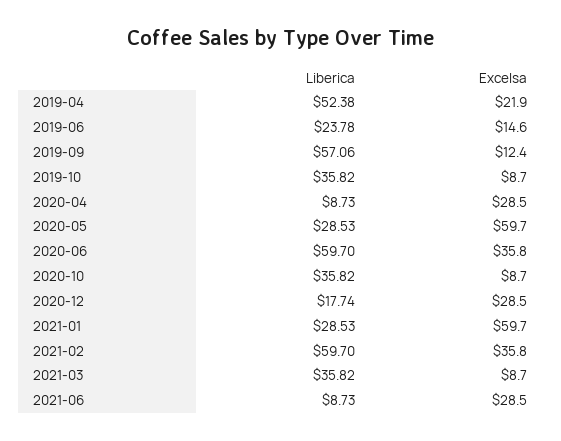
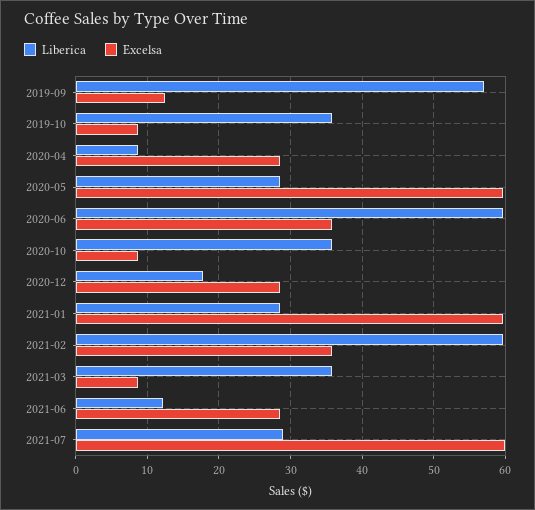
Liberica, 2019-04: 52.38 -> none
Excelsa, 2019-04: 21.9 -> none
Liberica, 2019-06: 23.78 -> none
Excelsa, 2019-06: 14.6 -> none
Liberica, 2021-06: 8.73 -> 12
Liberica, 2021-07: none -> 29
Excelsa, 2021-07: none -> 60

